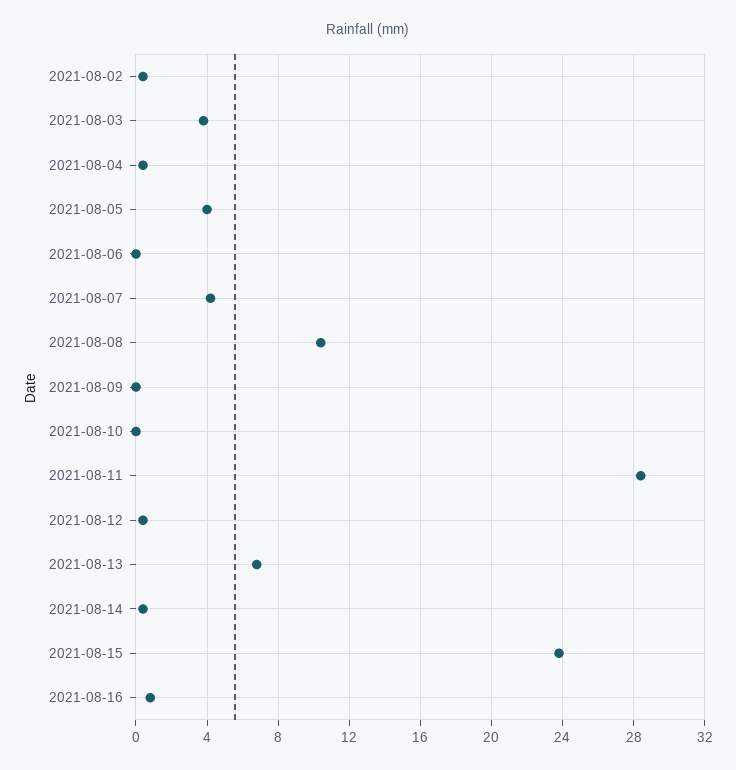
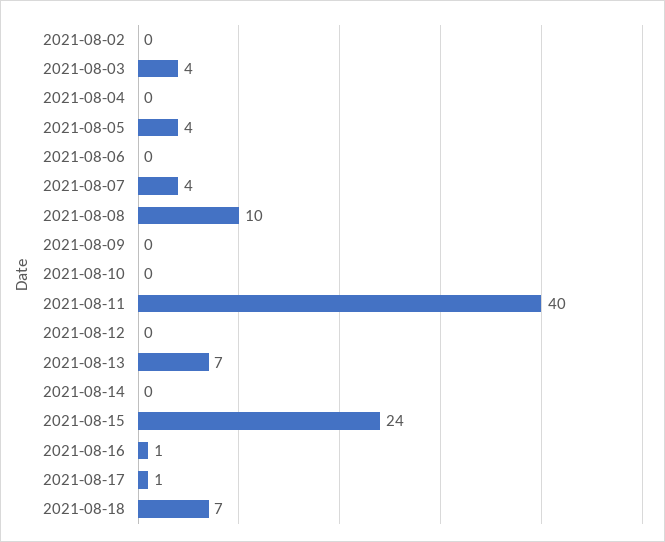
2021-08-11: 28.5 -> 40
2021-08-17: none -> 1
2021-08-18: none -> 7

